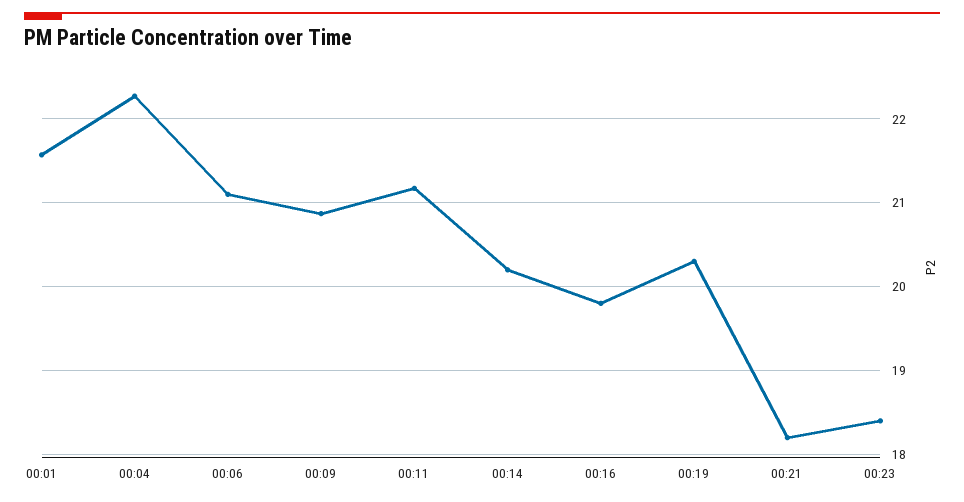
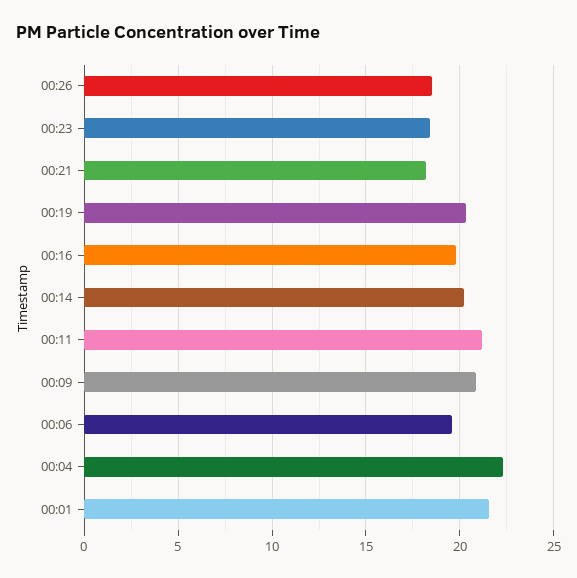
00:06: 21.1 -> 19.5
00:26: none -> 18.5

